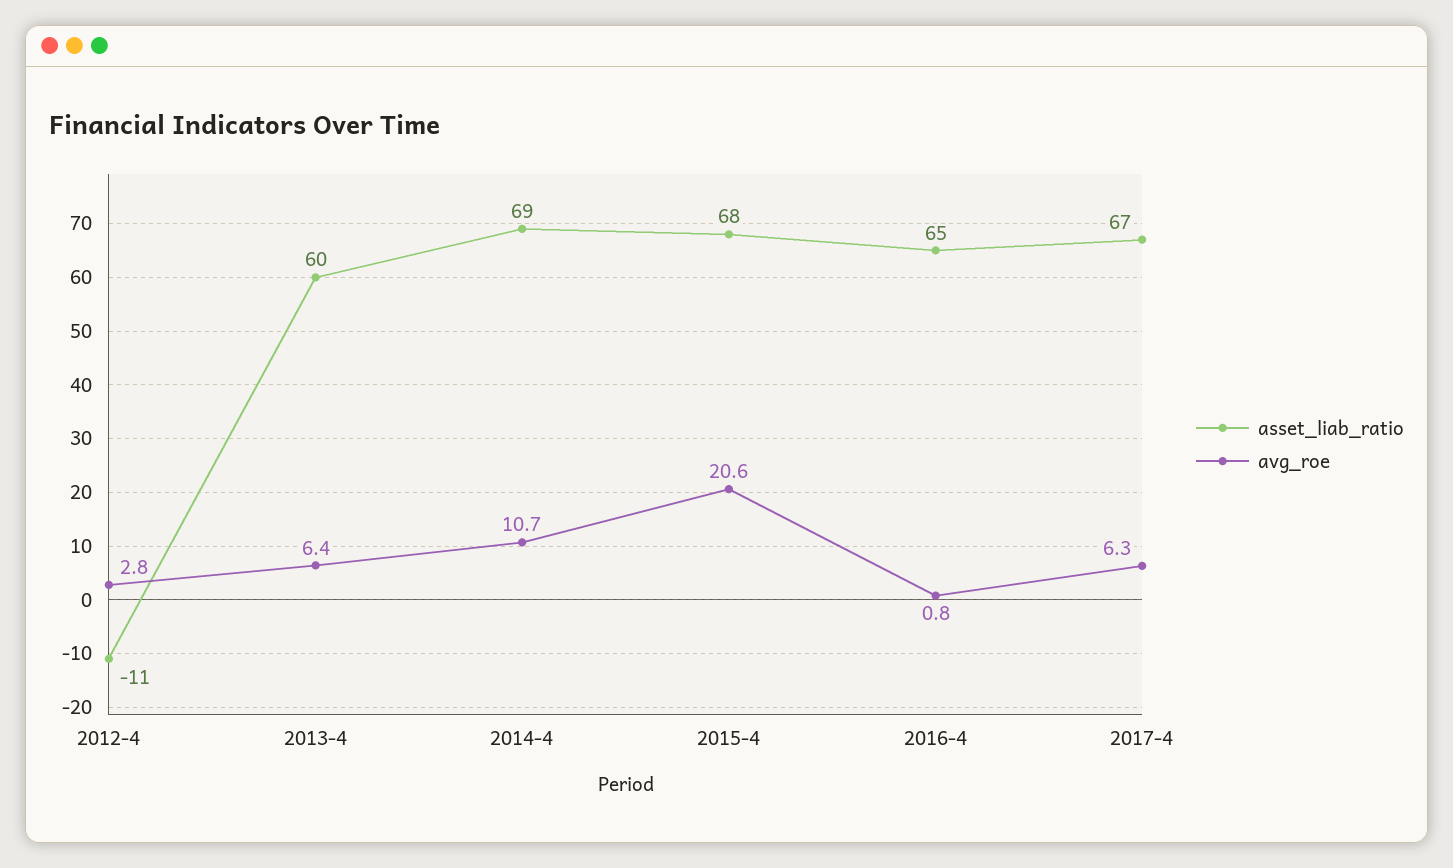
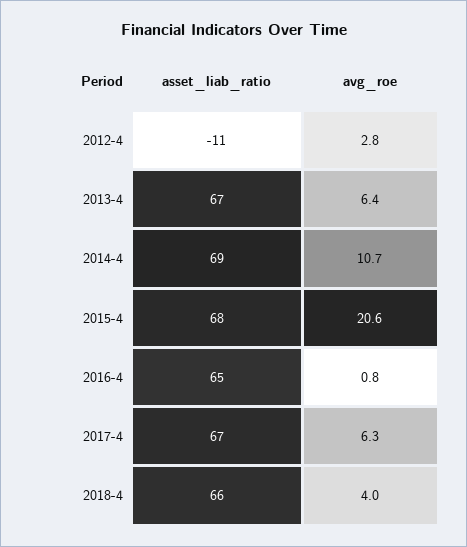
asset_liab_ratio, 2013-4: 60 -> 67
asset_liab_ratio, 2018-4: none -> 66
avg_roe, 2018-4: none -> 4

